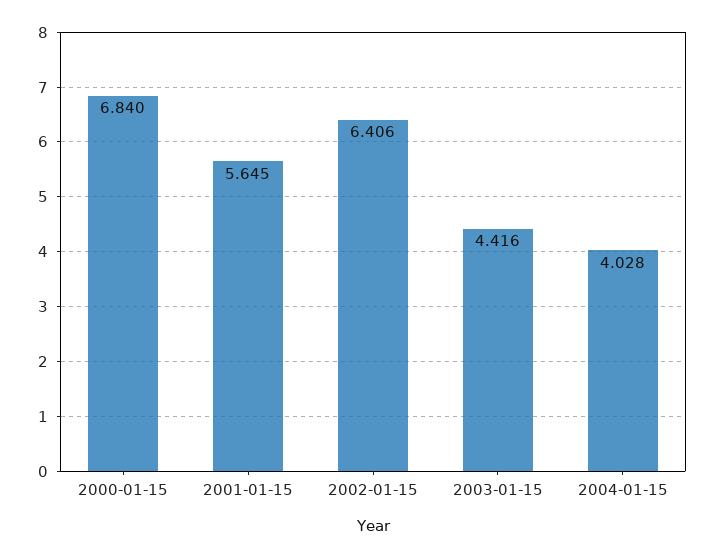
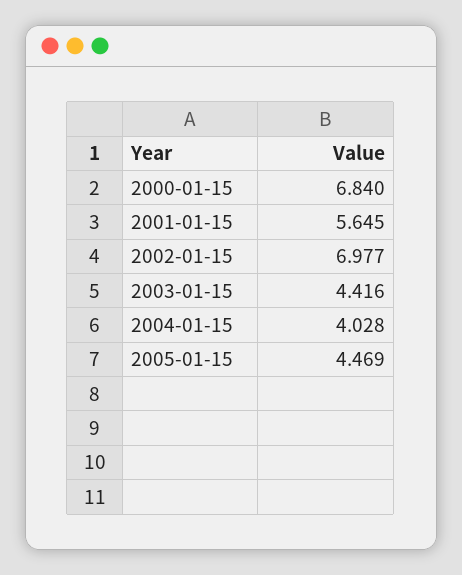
2002-01-15: 6.406 -> 6.977
2005-01-15: none -> 4.469

